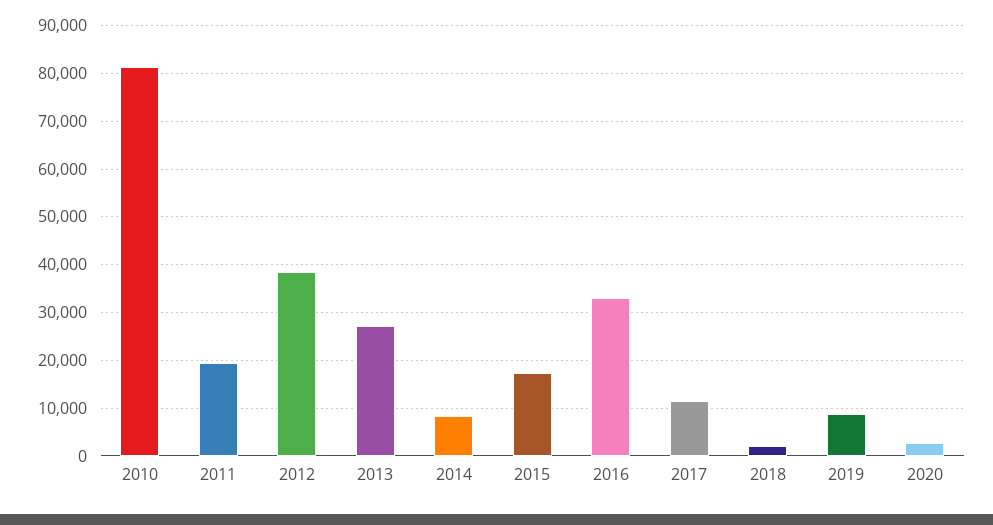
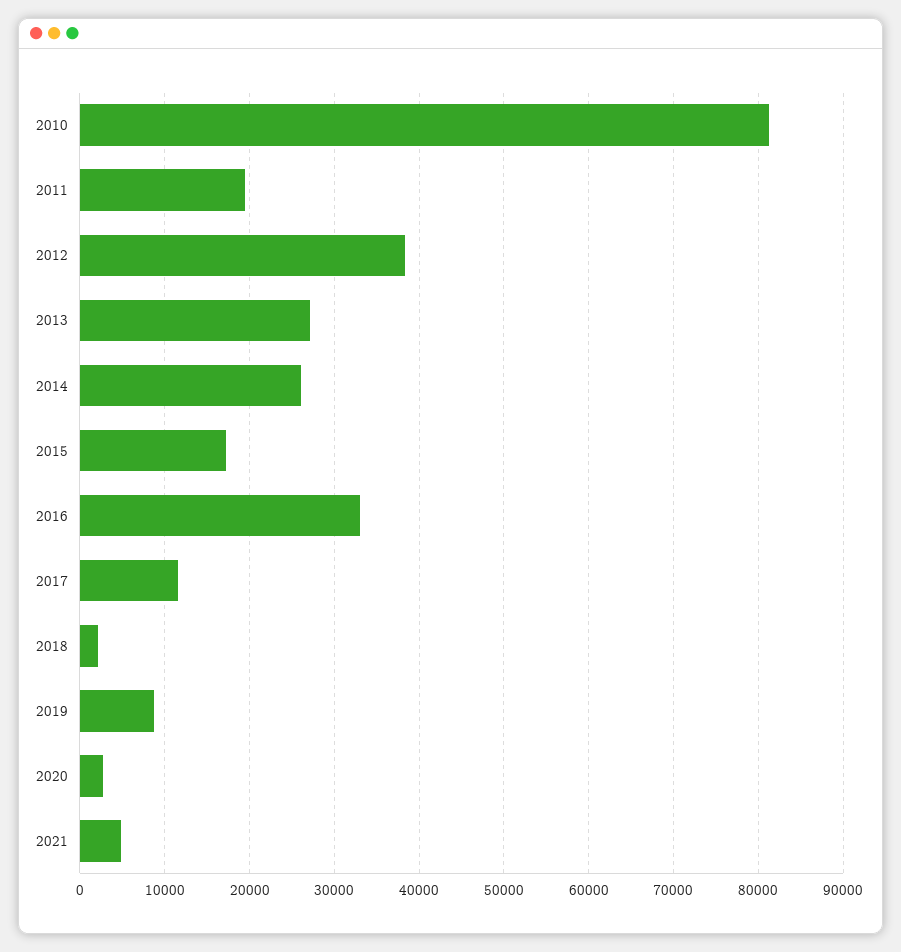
2014: 8000 -> 26000
2021: none -> 5000

